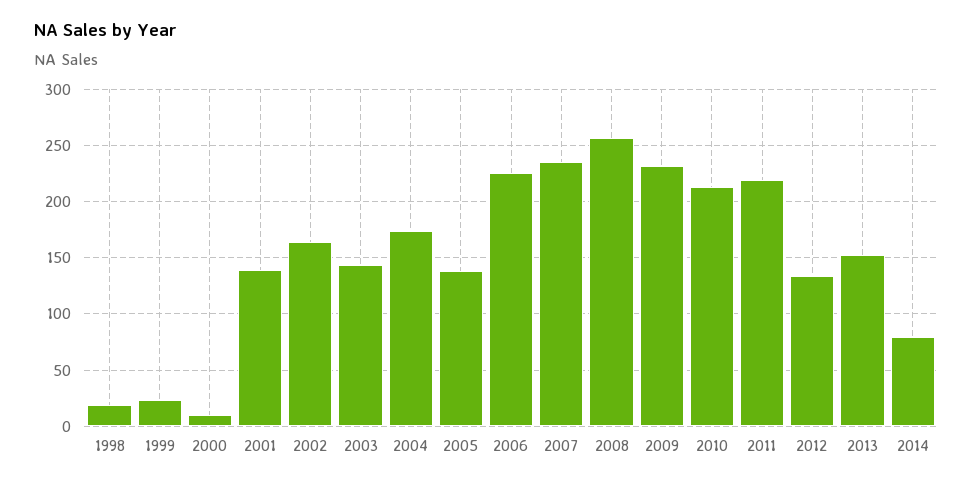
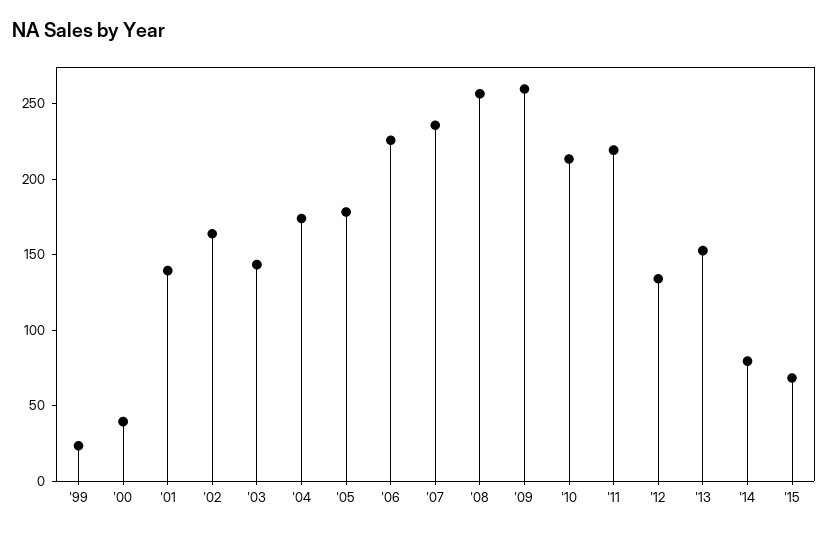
1998: 20 -> none
2000: 10 -> 40
2005: 140 -> 180
2009: 230 -> 260
'15: none -> 70

